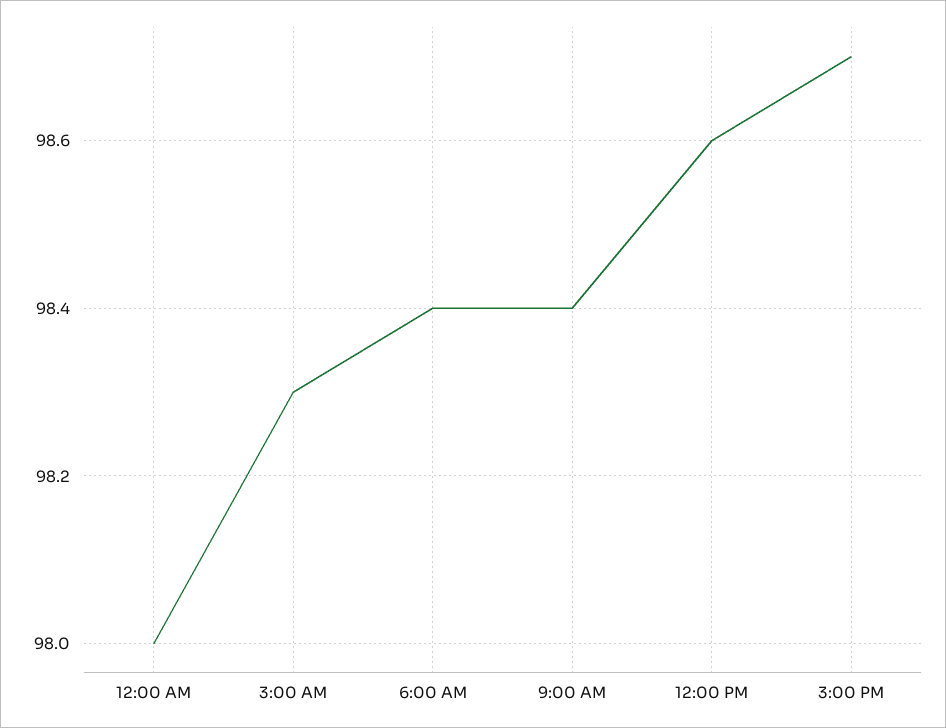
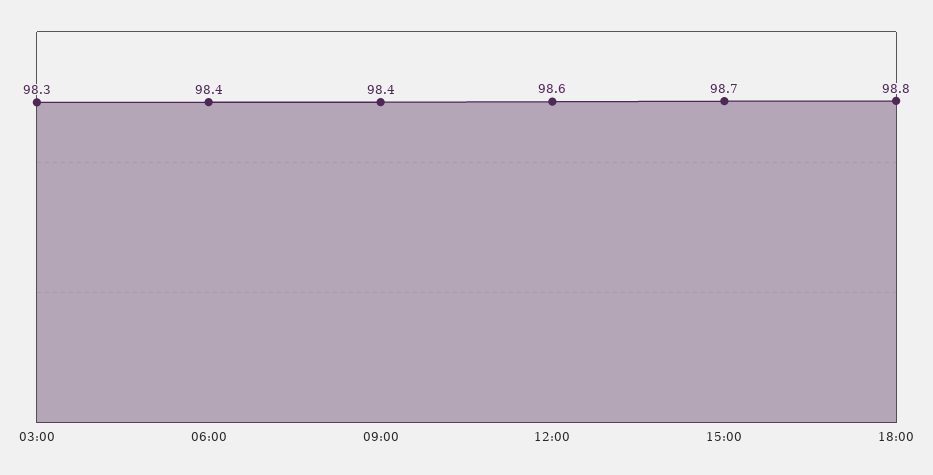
12:00 AM: 98 -> none
18:00: none -> 98.8

